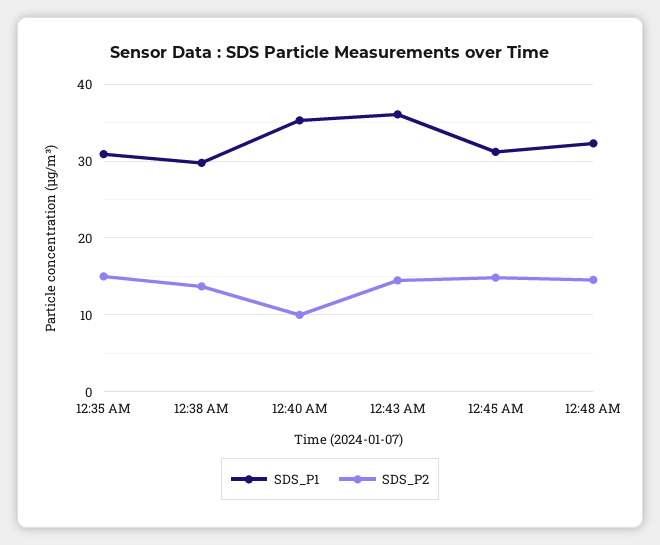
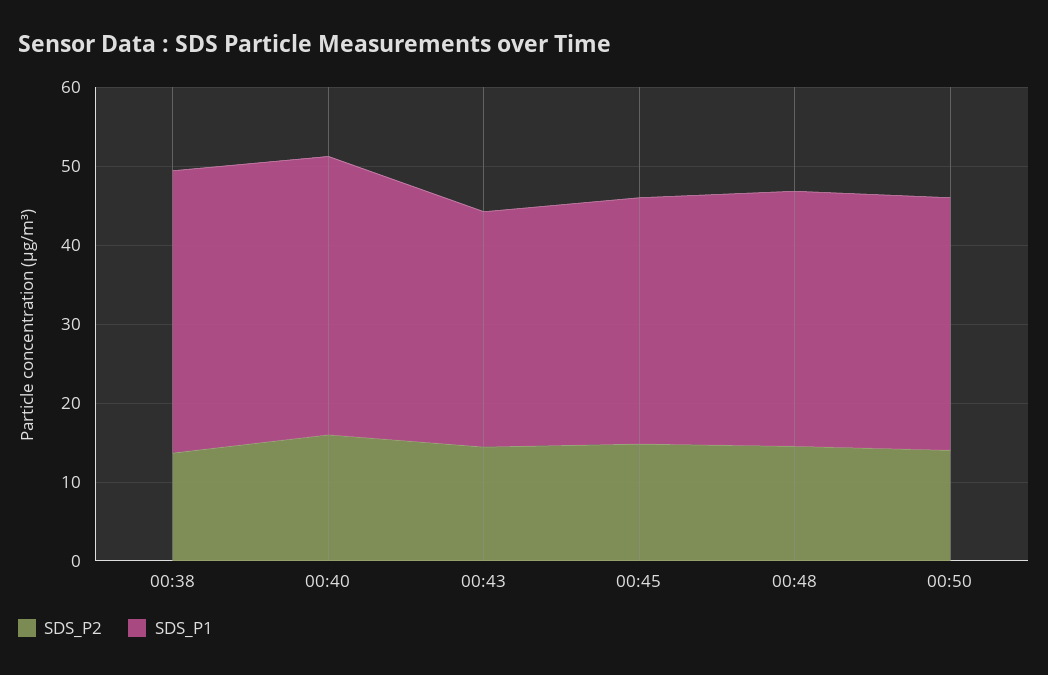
SDS_P1, 12:35 AM: 31 -> none
SDS_P2, 12:35 AM: 15 -> none
SDS_P1, 12:38 AM: 30 -> 36
SDS_P2, 12:40 AM: 10 -> 16
SDS_P1, 12:43 AM: 36 -> 30
SDS_P2, 00:50: none -> 14
SDS_P1, 00:50: none -> 32

